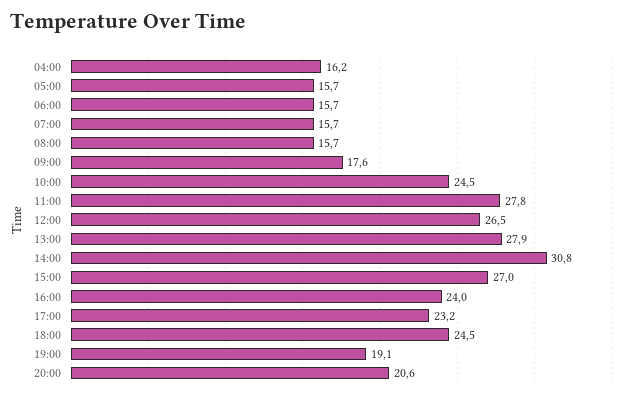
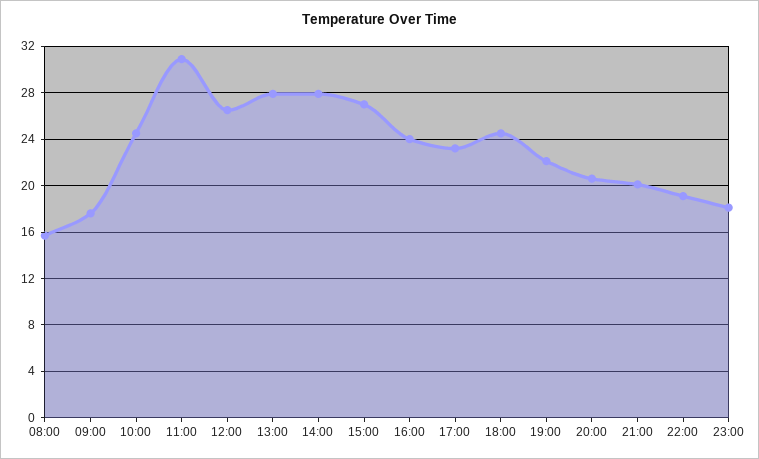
04:00: 16.2 -> none
05:00: 15.7 -> none
06:00: 15.7 -> none
07:00: 15.7 -> none
11:00: 27.8 -> 31
14:00: 30.8 -> 28
19:00: 19.1 -> 22
21:00: none -> 20
22:00: none -> 19
23:00: none -> 18

